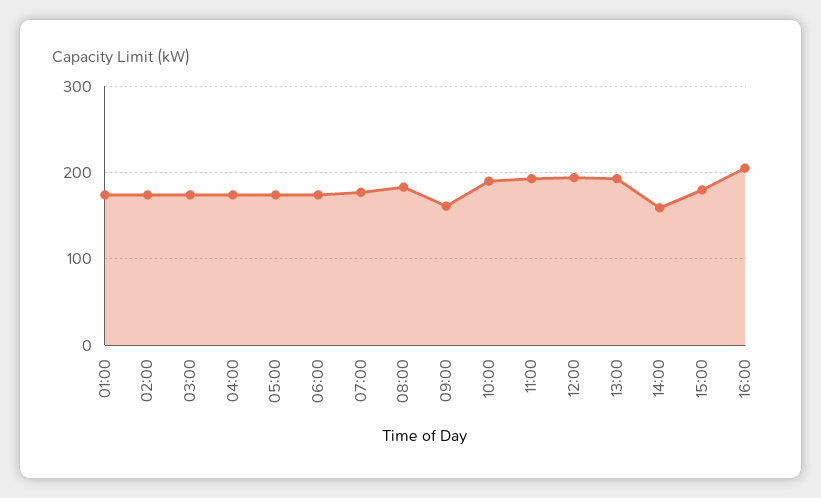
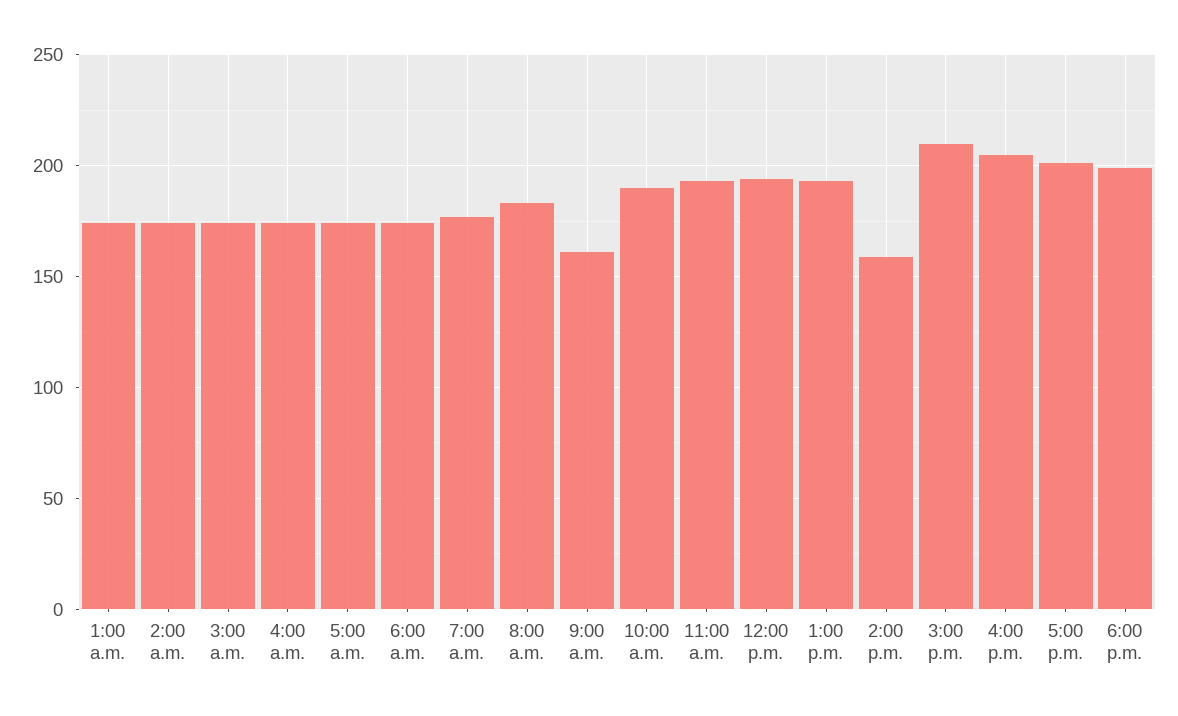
15:00: 180 -> 210
5:00 p.m.: none -> 200
6:00 p.m.: none -> 200

